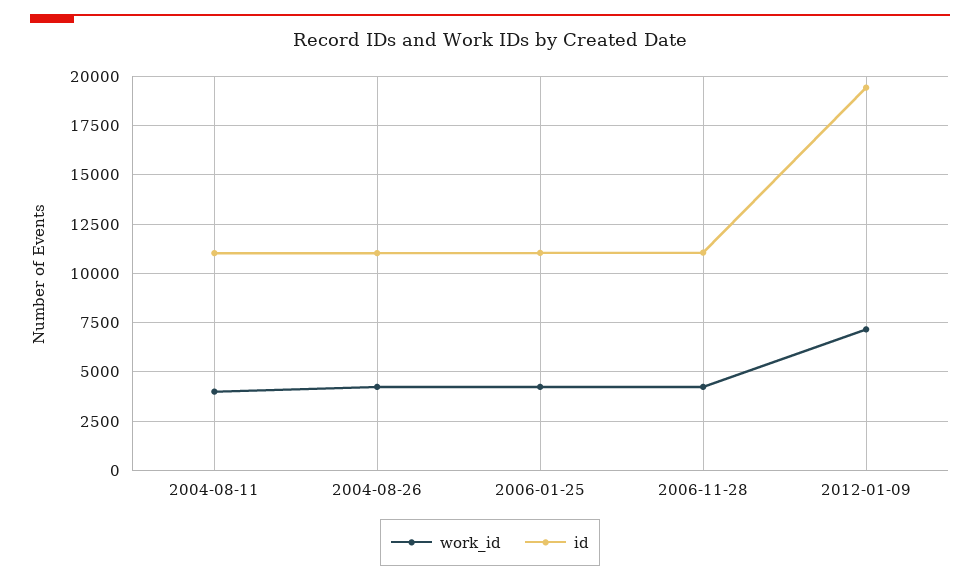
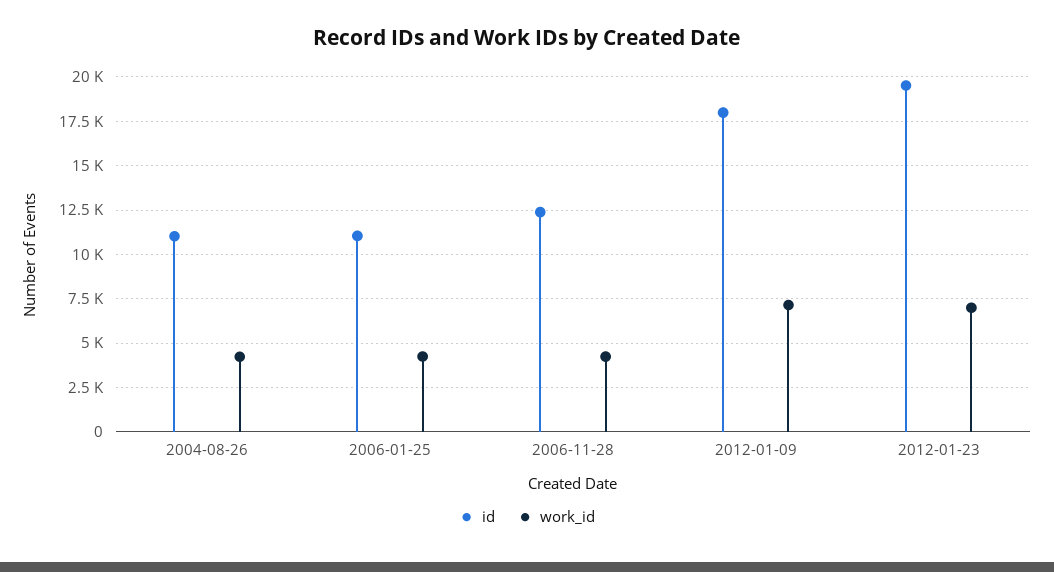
work_id, 2004-08-11: 4000 -> none
id, 2004-08-11: 11000 -> none
id, 2006-11-28: 11000 -> 12500
id, 2012-01-09: 19500 -> 18000
id, 2012-01-23: none -> 19500
work_id, 2012-01-23: none -> 7000

